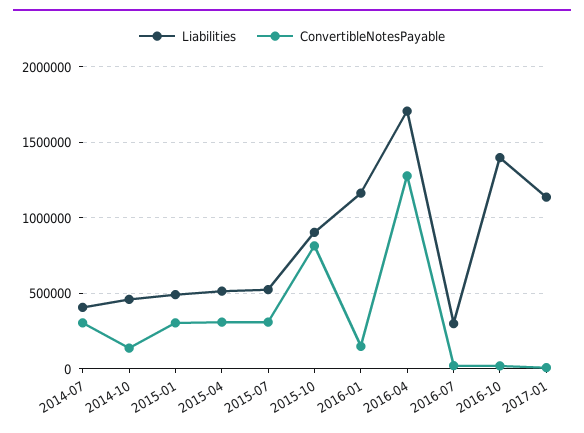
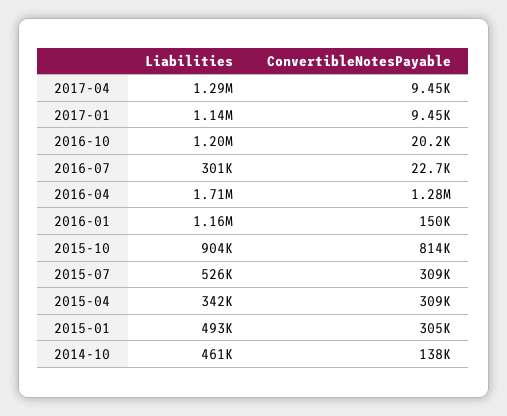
Liabilities, 2014-07: 400000 -> none
ConvertibleNotesPayable, 2014-07: 300000 -> none
Liabilities, 2015-04: 500000 -> 342000
Liabilities, 2016-10: 1400000 -> 1200000
Liabilities, 2017-04: none -> 1290000
ConvertibleNotesPayable, 2017-04: none -> 9450

